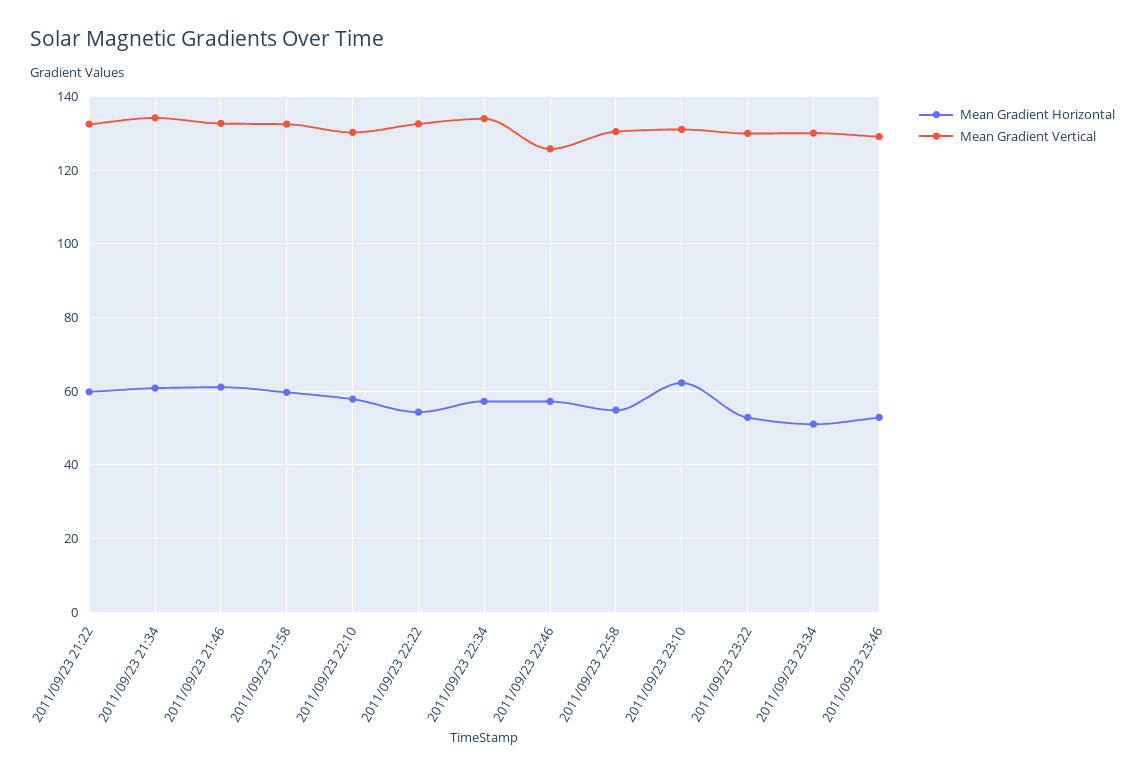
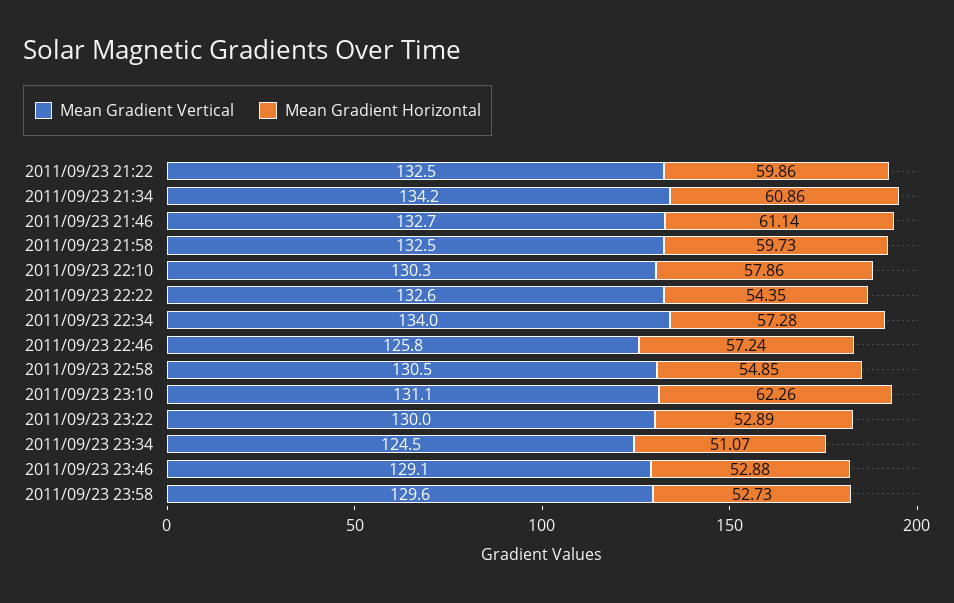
Mean Gradient Vertical, 2011/09/23 23:34: 130 -> 124.5
Mean Gradient Vertical, 2011/09/23 23:58: none -> 129.6
Mean Gradient Horizontal, 2011/09/23 23:58: none -> 52.73

